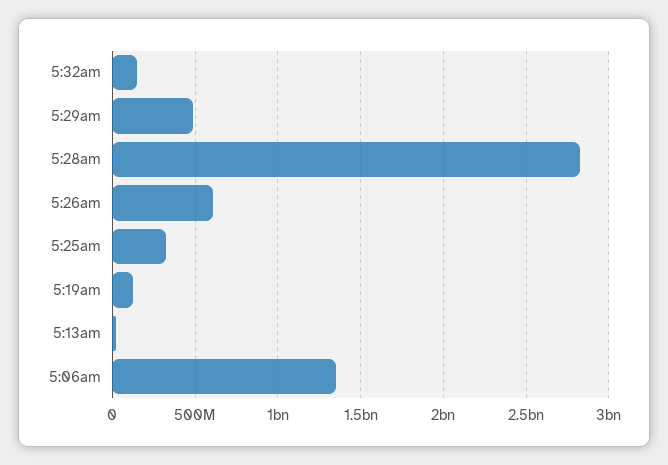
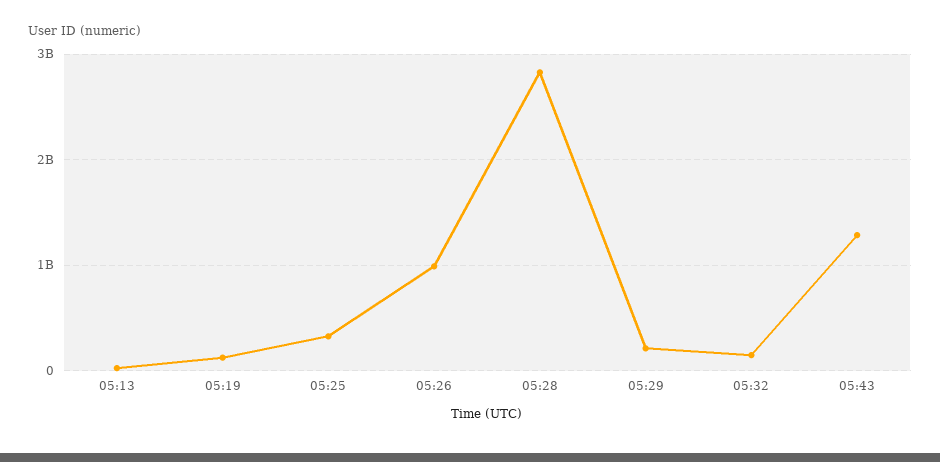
5:29am: 500000000 -> 200000000
5:26am: 600000000 -> 1000000000
5:06am: 1350000000 -> none
05:43: none -> 1300000000

